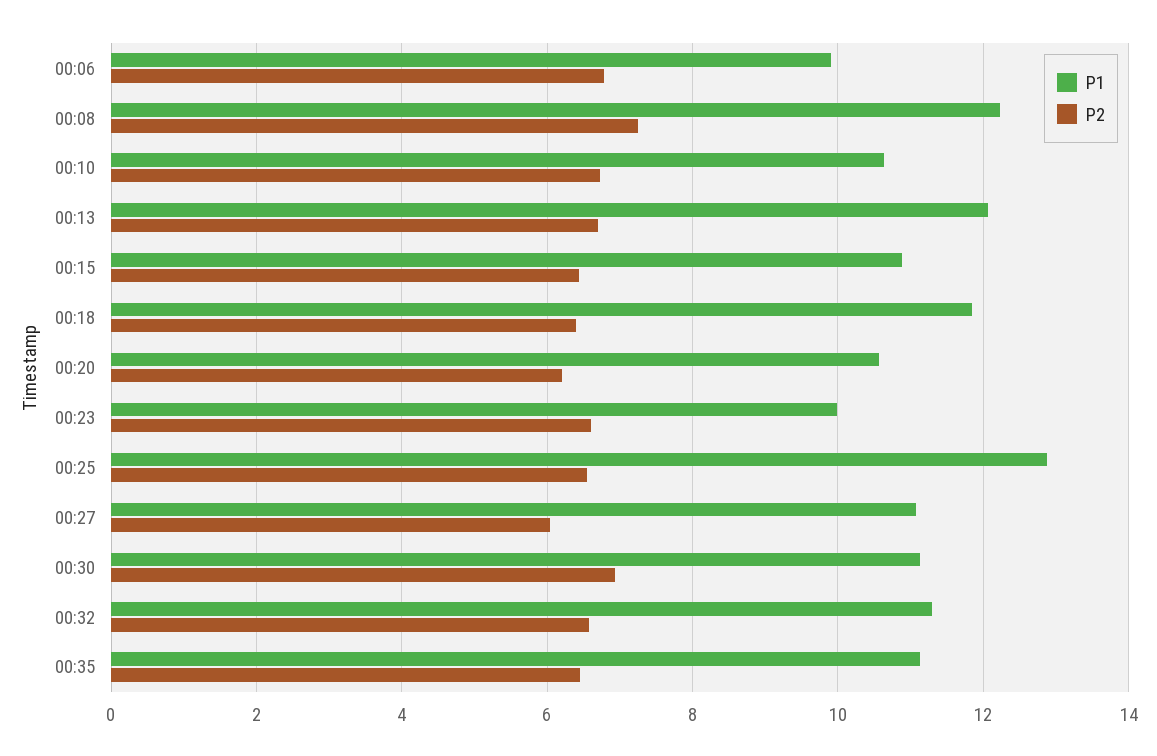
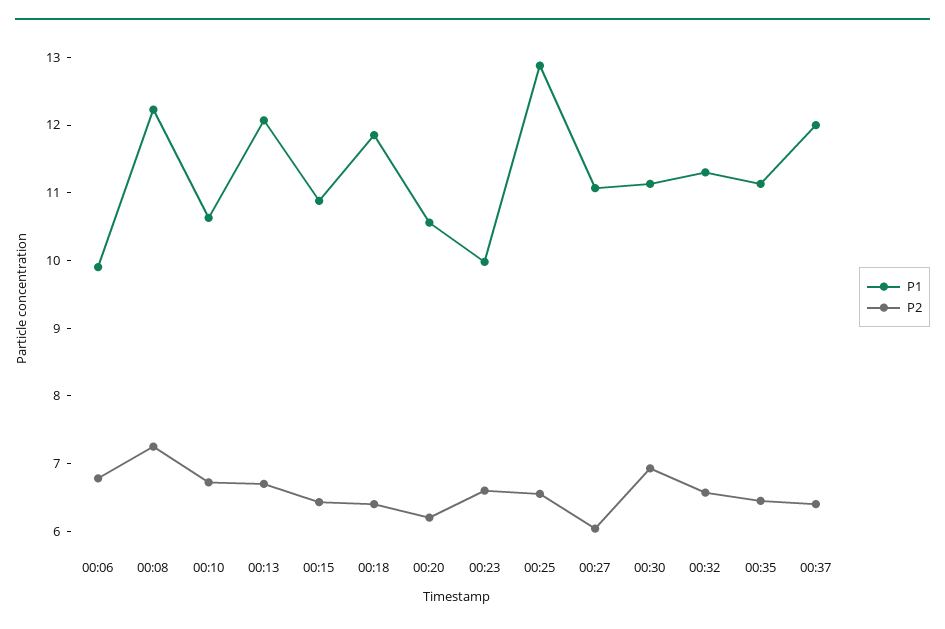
P1, 00:37: none -> 12
P2, 00:37: none -> 6.4

